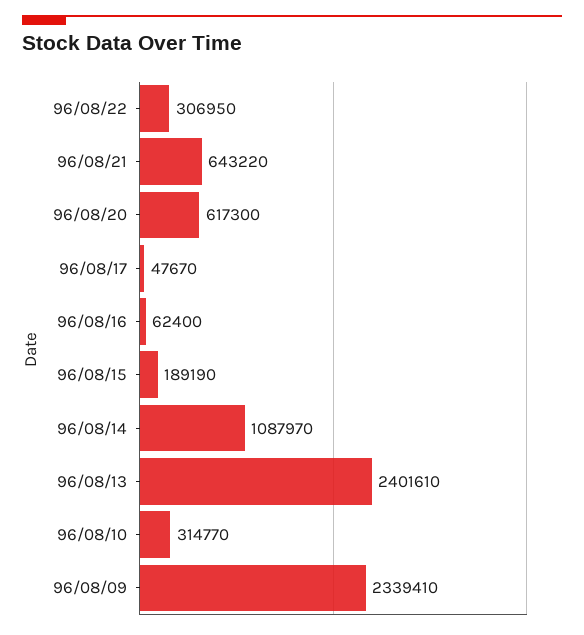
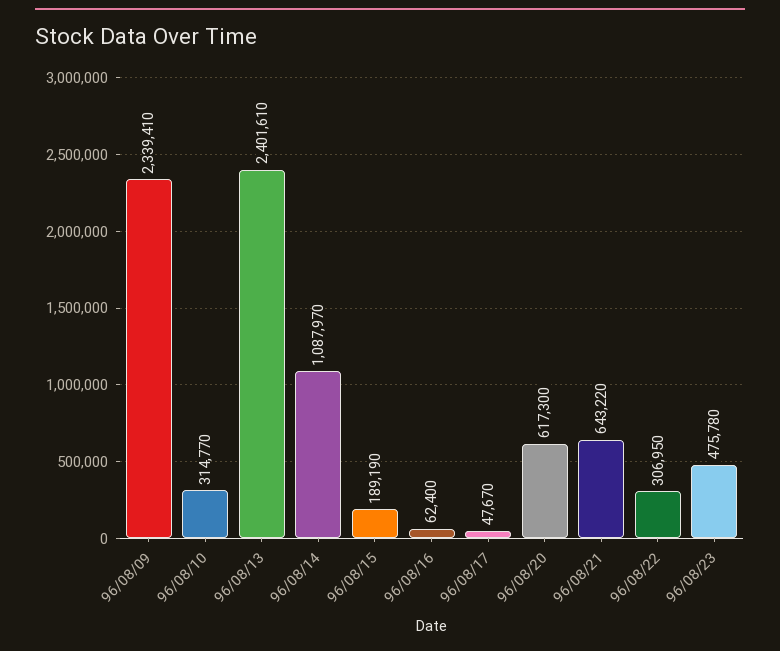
96/08/23: none -> 475780

